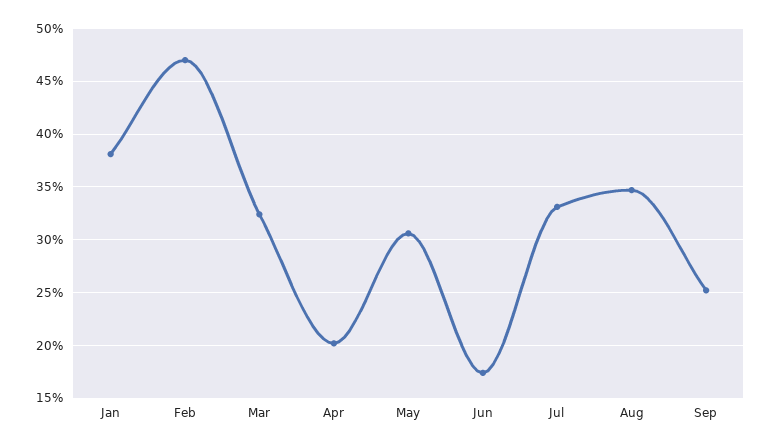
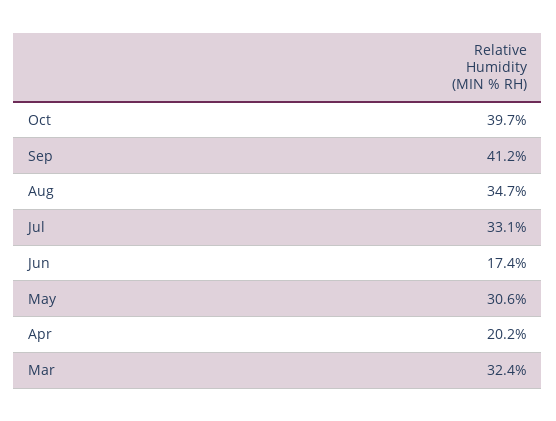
Jan: 38 -> none
Feb: 47 -> none
Sep: 25 -> 41.2
Oct: none -> 39.7

